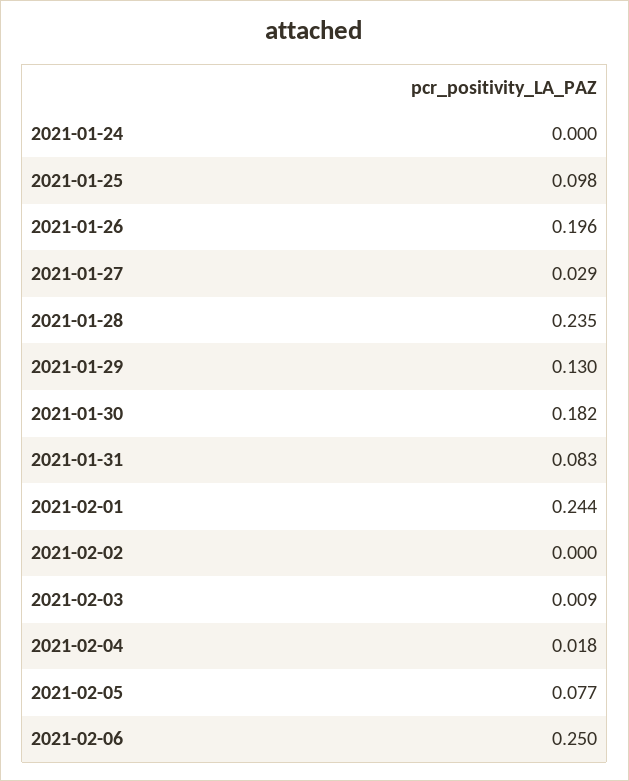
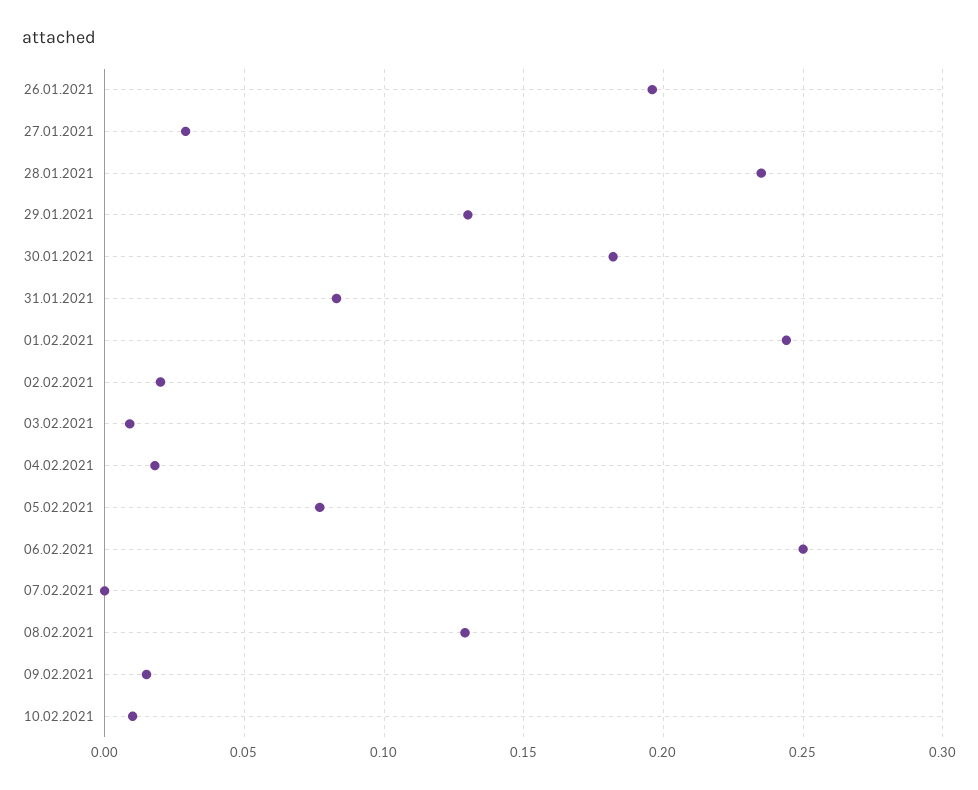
2021-01-24: 0 -> none
2021-01-25: 0.098 -> none
2021-02-02: 0 -> 0.02
07.02.2021: none -> 0
08.02.2021: none -> 0.13
09.02.2021: none -> 0.015
10.02.2021: none -> 0.01

